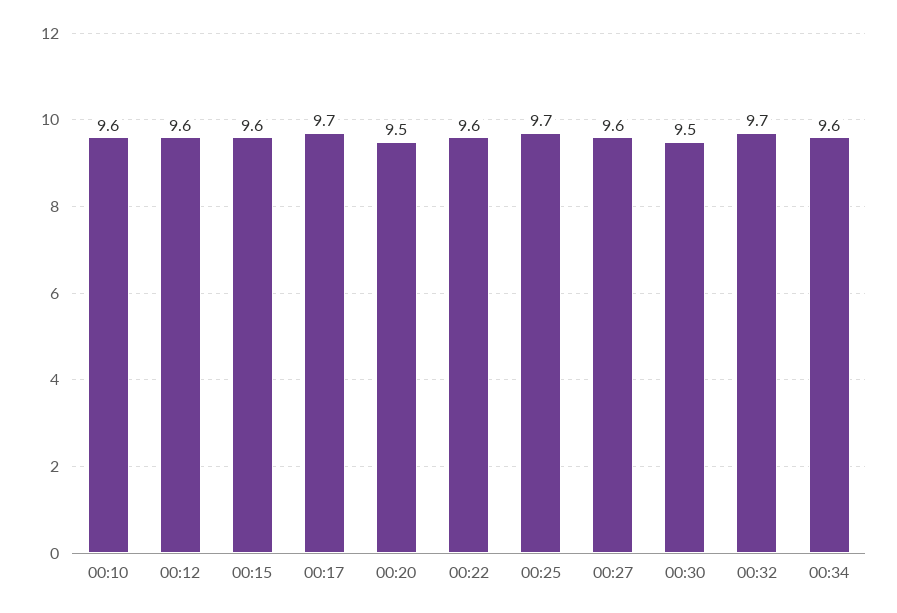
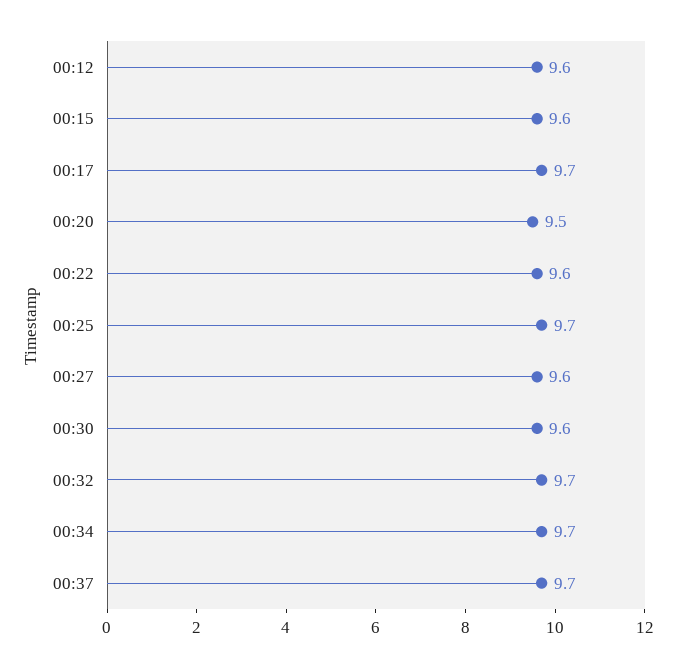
00:10: 9.6 -> none
00:30: 9.5 -> 9.6
00:34: 9.6 -> 9.7
00:37: none -> 9.7

